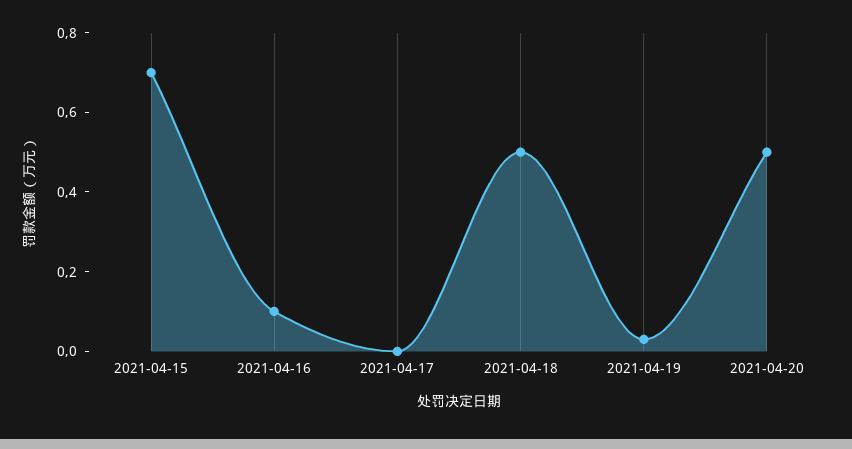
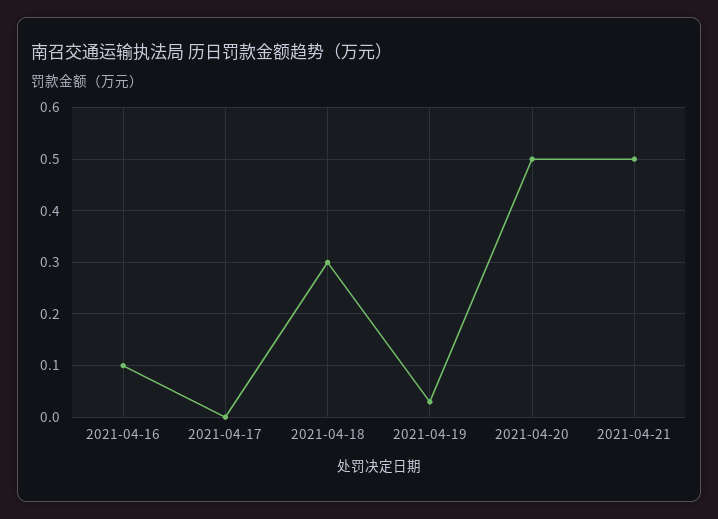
2021-04-15: 0.7 -> none
2021-04-18: 0.5 -> 0.3
2021-04-21: none -> 0.5

